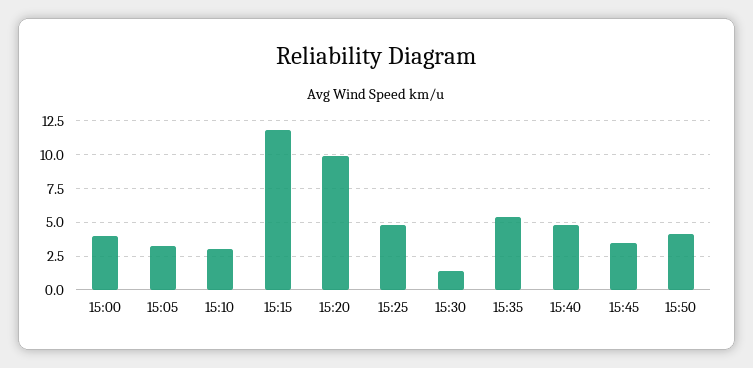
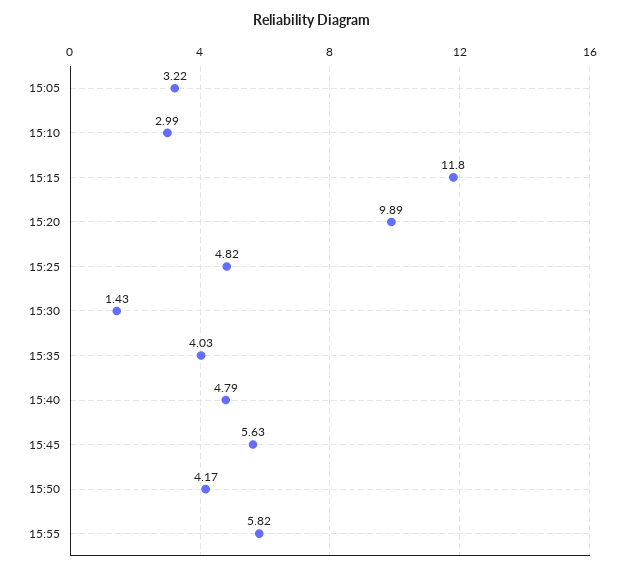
15:00: 4 -> none
15:35: 5.5 -> 4.03
15:45: 3.5 -> 5.63
15:55: none -> 5.82

